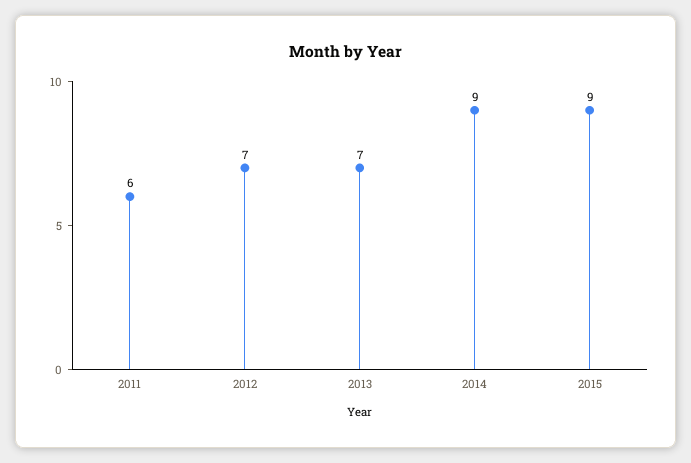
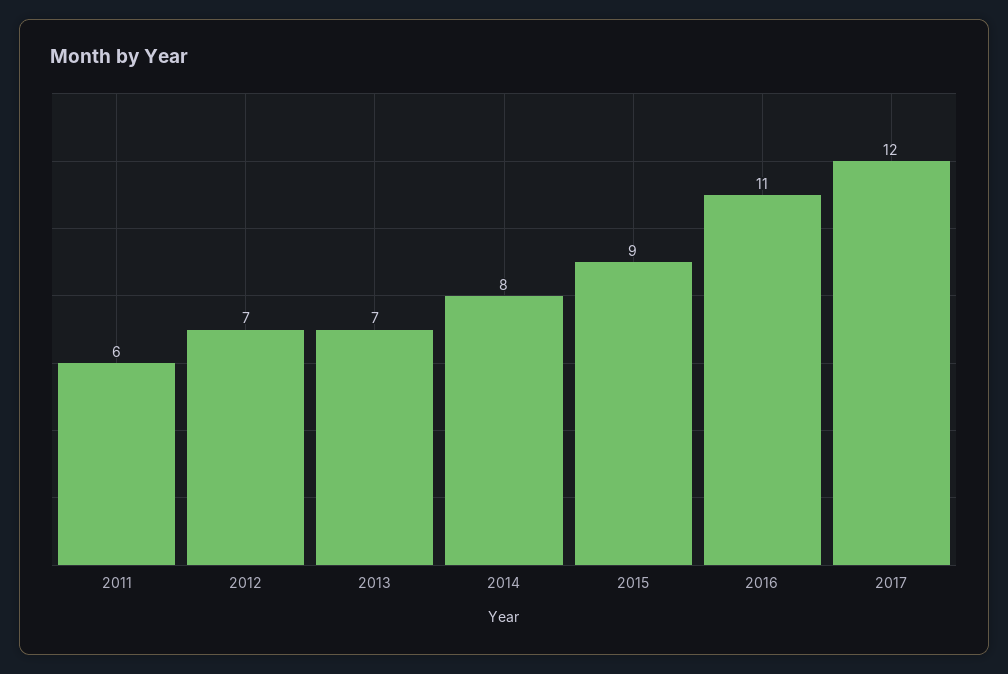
2014: 9 -> 8
2016: none -> 11
2017: none -> 12

